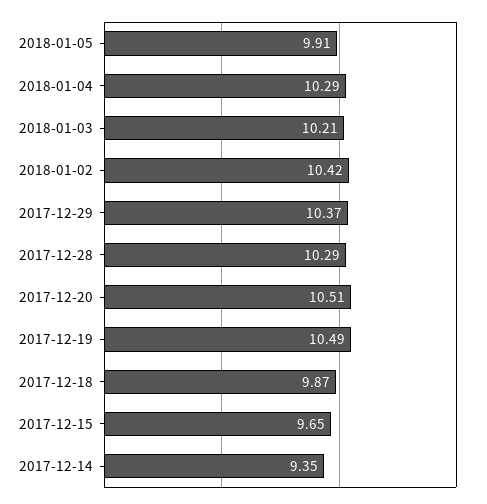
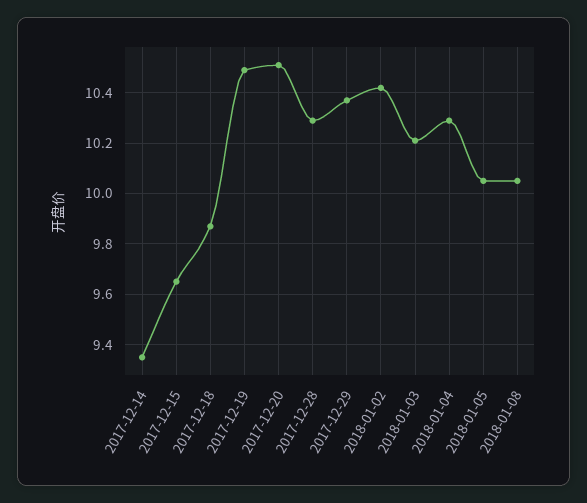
2018-01-05: 9.91 -> 10.05
2018-01-08: none -> 10.05

